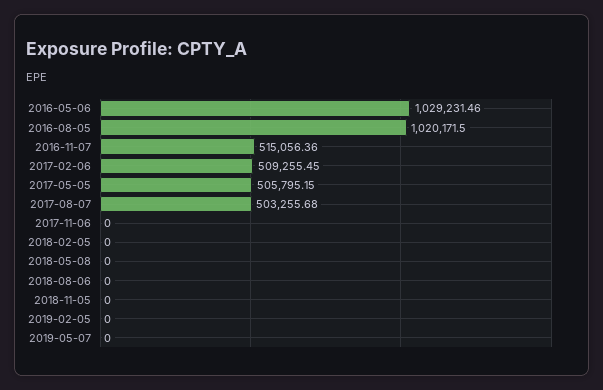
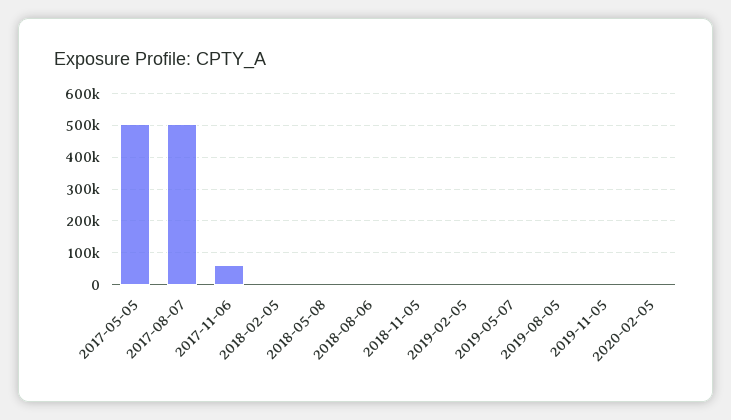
2016-05-06: 1029231.46 -> none
2016-08-05: 1020171.5 -> none
2016-11-07: 515056.36 -> none
2017-02-06: 509255.45 -> none
2017-11-06: 0 -> 60000
2019-08-05: none -> 0
2019-11-05: none -> 0
2020-02-05: none -> 0

